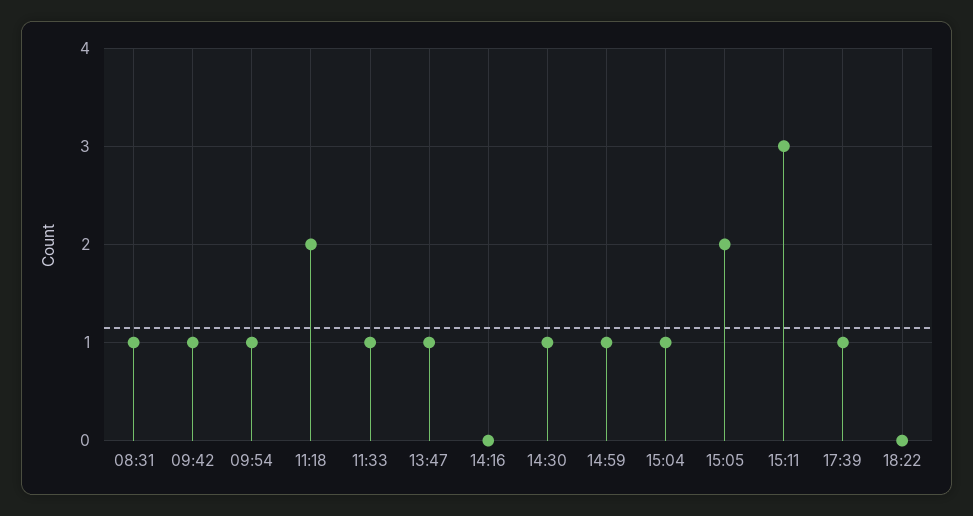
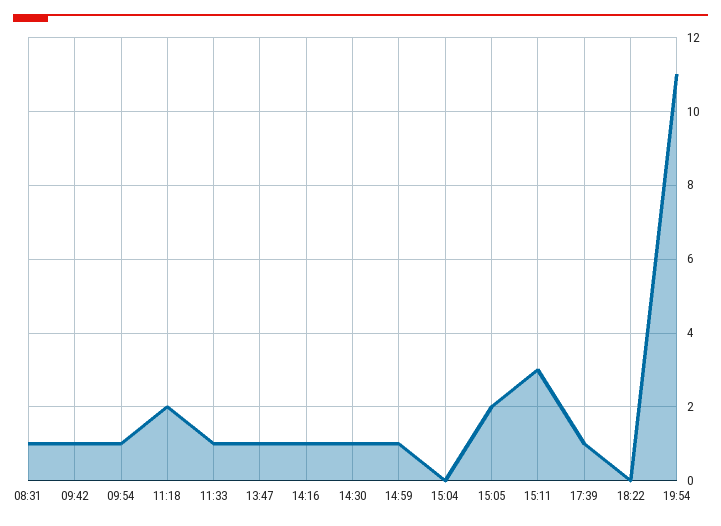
14:16: 0 -> 1
15:04: 1 -> 0
19:54: none -> 11

